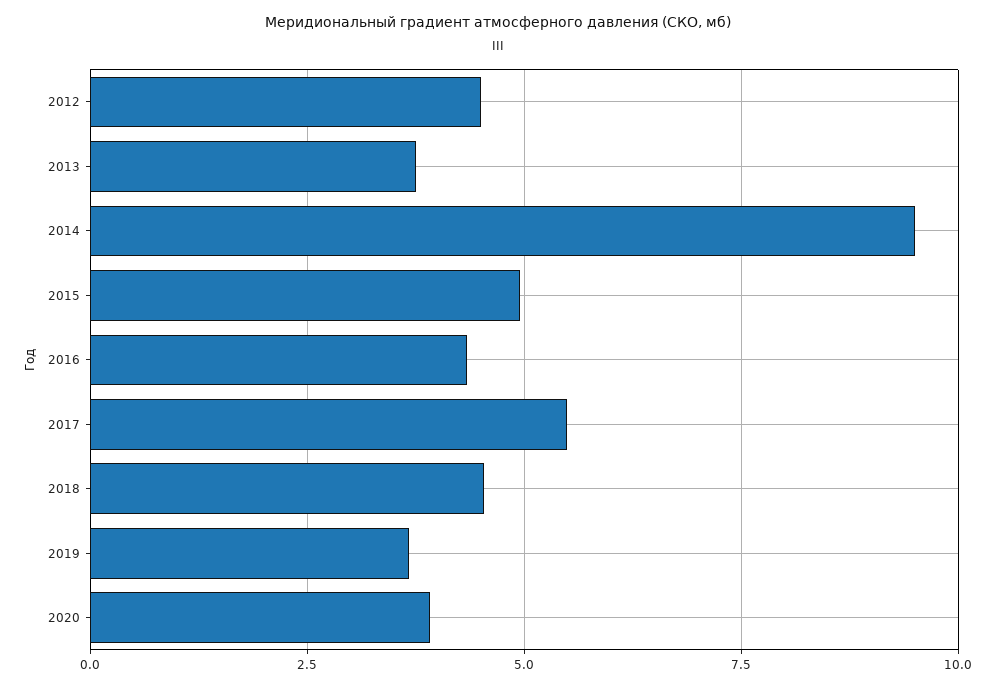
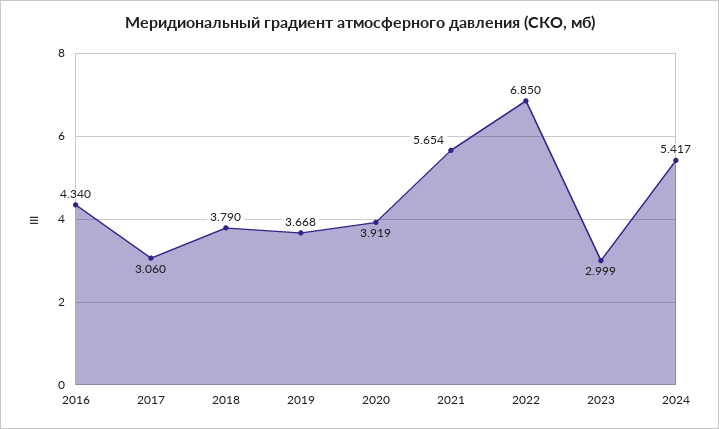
2012: 4.5 -> none
2013: 3.75 -> none
2014: 9.5 -> none
2015: 5 -> none
2017: 5.5 -> 3.06
2018: 4.5 -> 3.79
2021: none -> 5.654
2022: none -> 6.85
2023: none -> 2.999
2024: none -> 5.417

